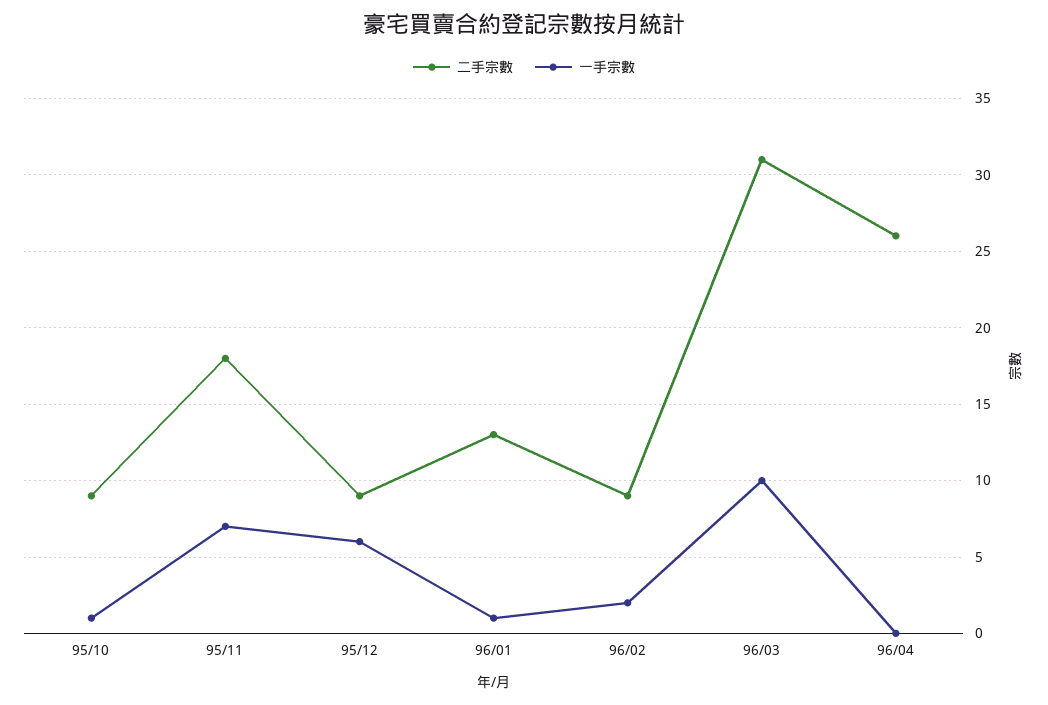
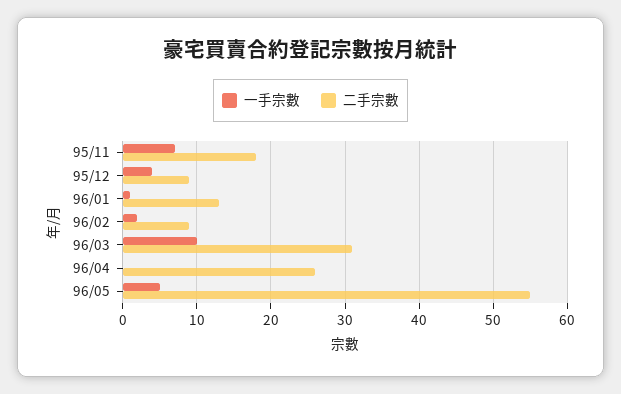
二手宗數, 95/10: 9 -> none
一手宗數, 95/10: 1 -> none
一手宗數, 95/12: 6 -> 4
一手宗數, 96/05: none -> 5
二手宗數, 96/05: none -> 55

